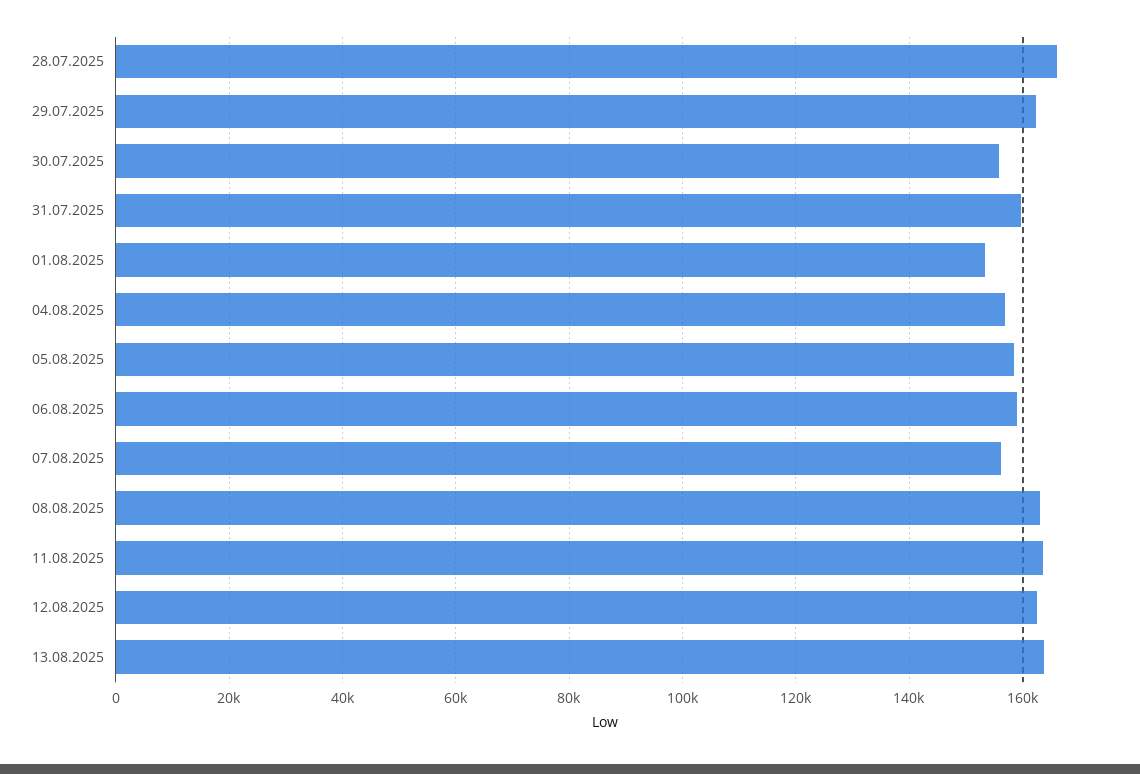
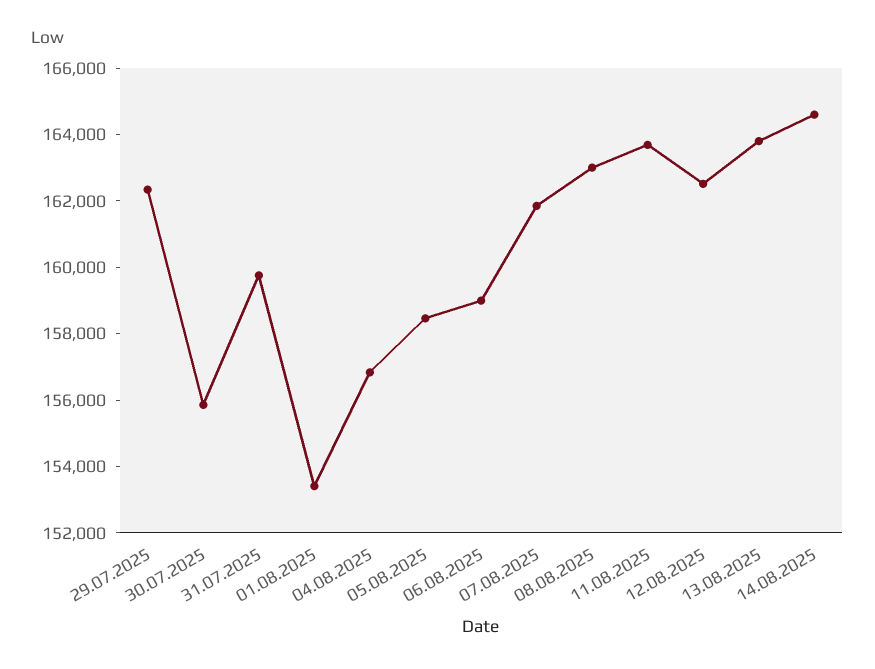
28.07.2025: 166000 -> none
07.08.2025: 156000 -> 162000
14.08.2025: none -> 164500

